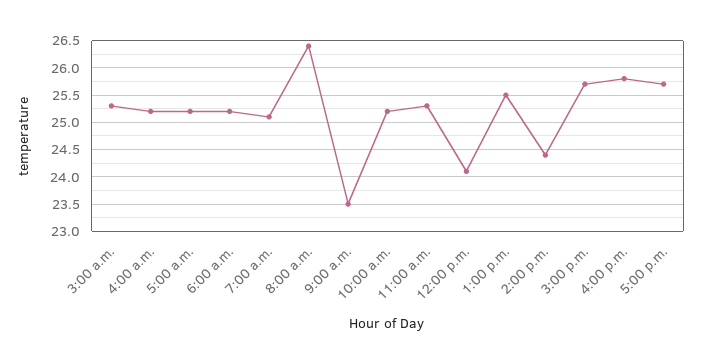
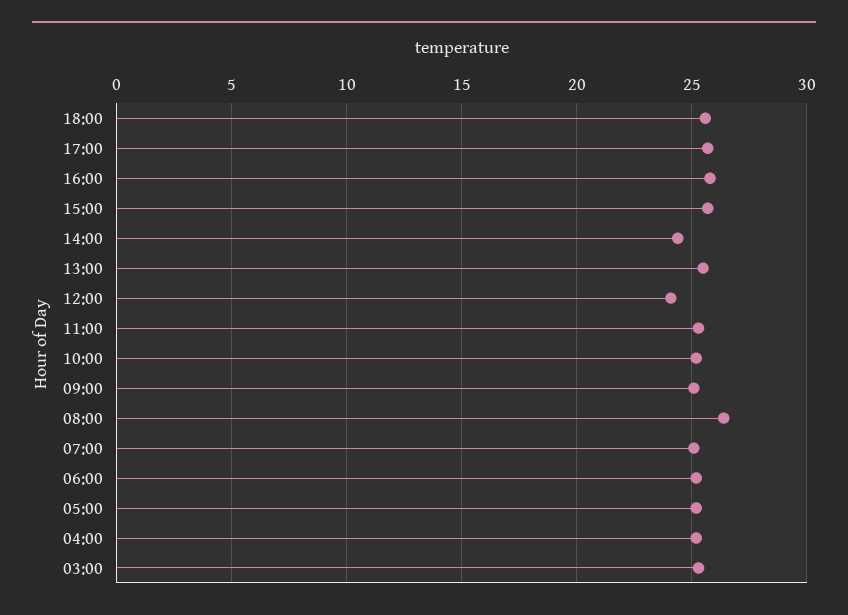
9:00 a.m.: 23.5 -> 25
18:00: none -> 25.5

